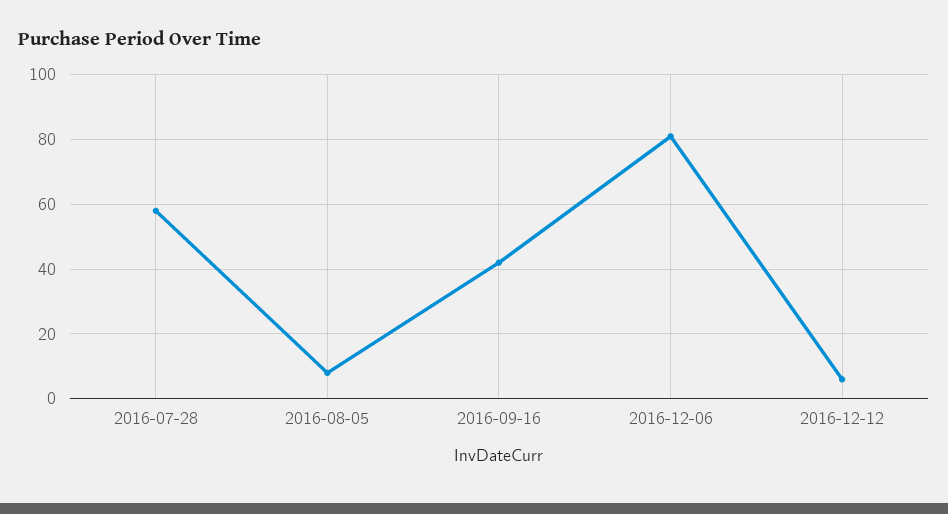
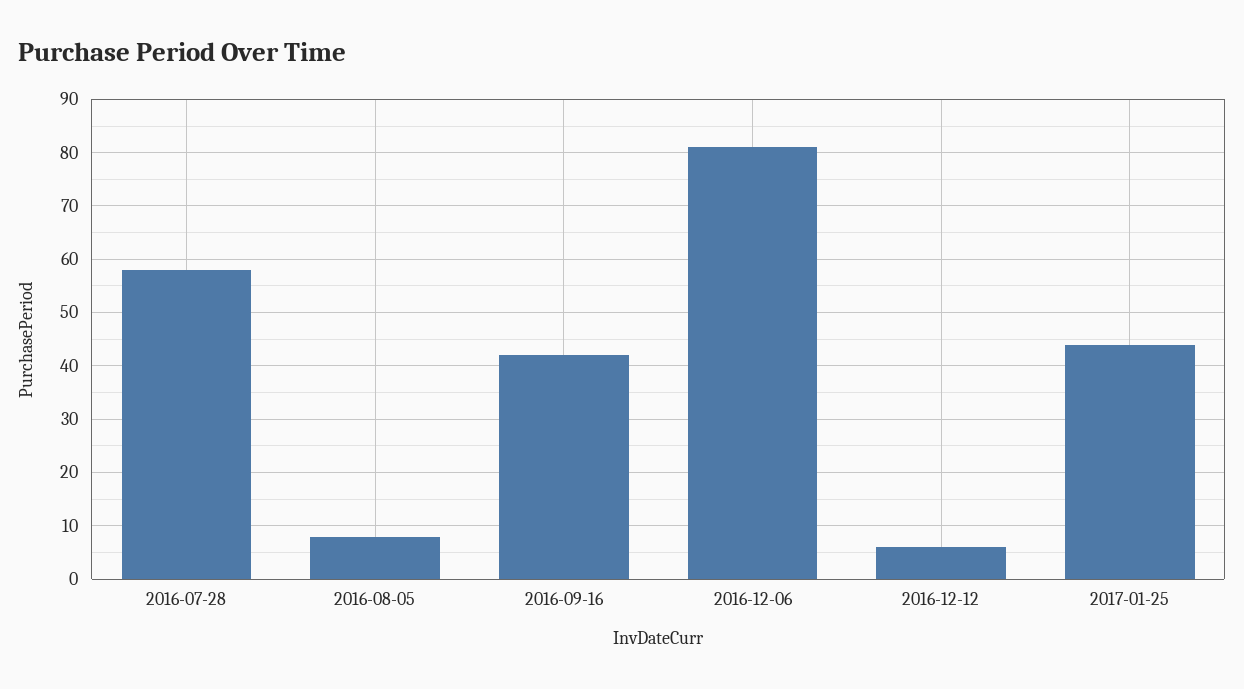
2017-01-25: none -> 45

